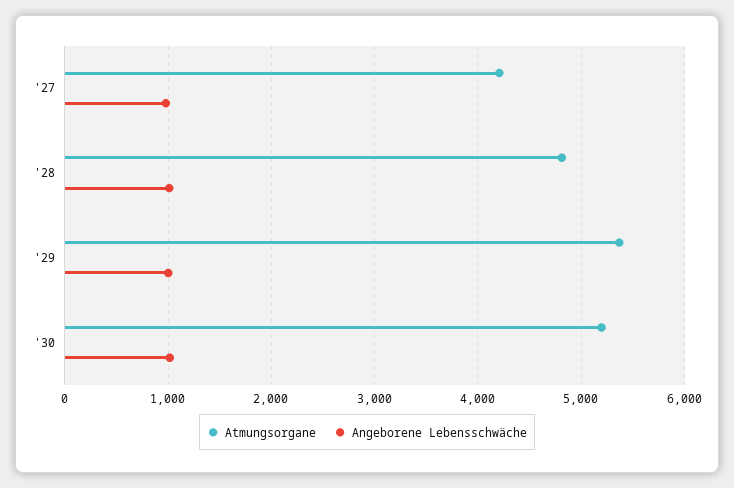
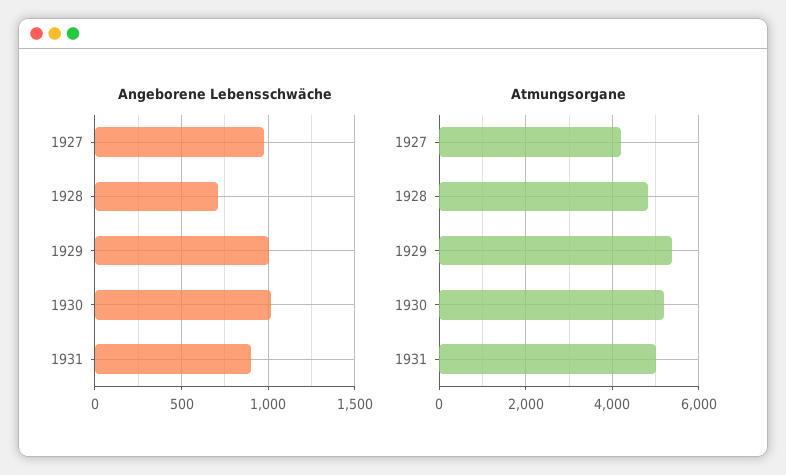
Angeborene Lebensschwäche, '28: 1000 -> 700
Angeborene Lebensschwäche, 1931: none -> 900
Atmungsorgane, 1931: none -> 5000

